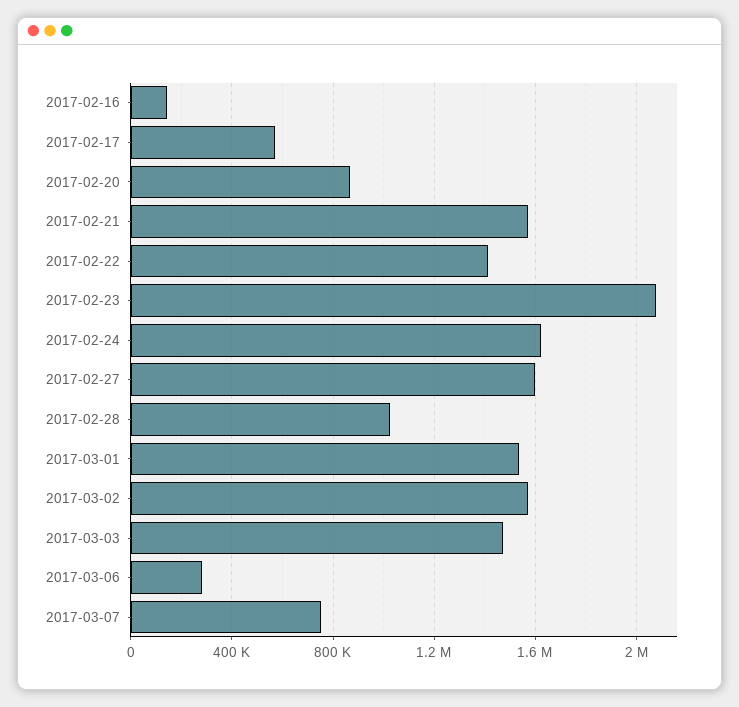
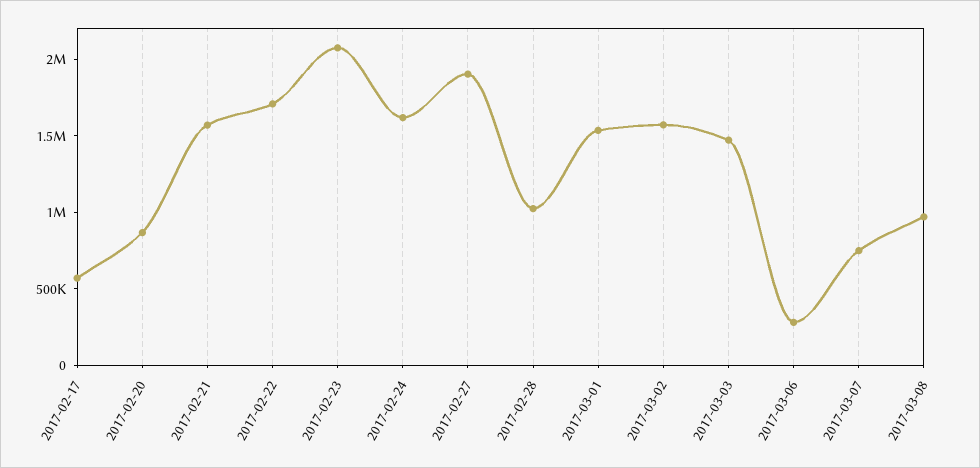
2017-02-16: 150000 -> none
2017-02-22: 1400000 -> 1700000
2017-02-27: 1600000 -> 1900000
2017-03-08: none -> 1000000

